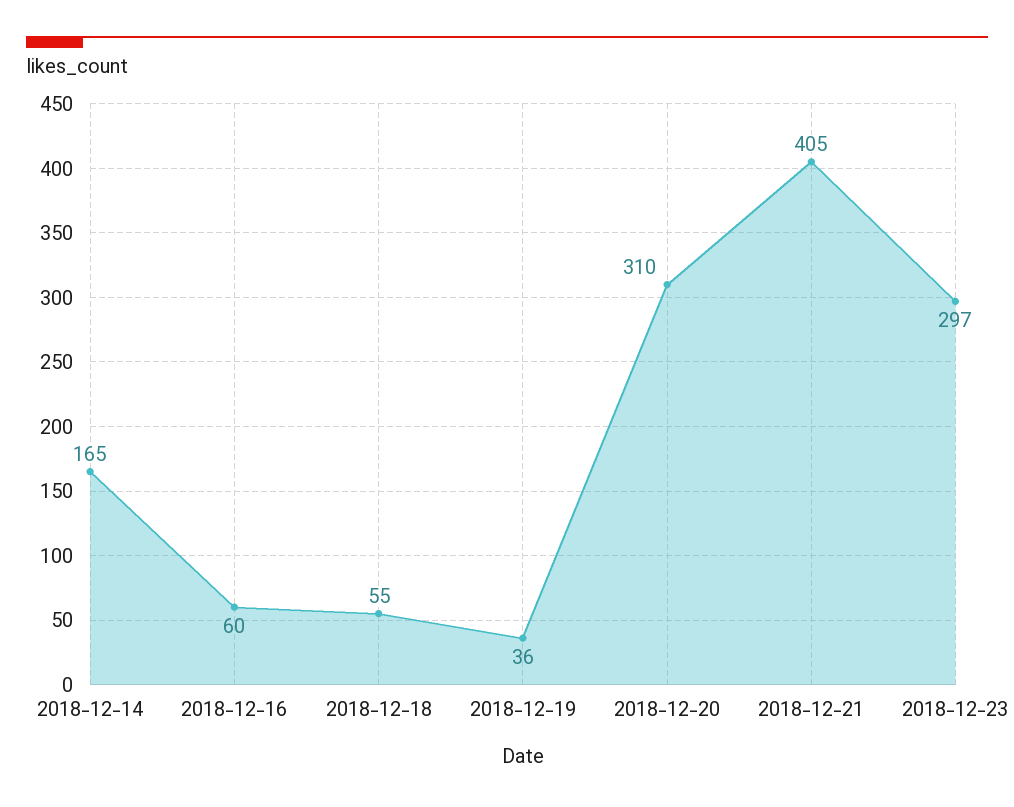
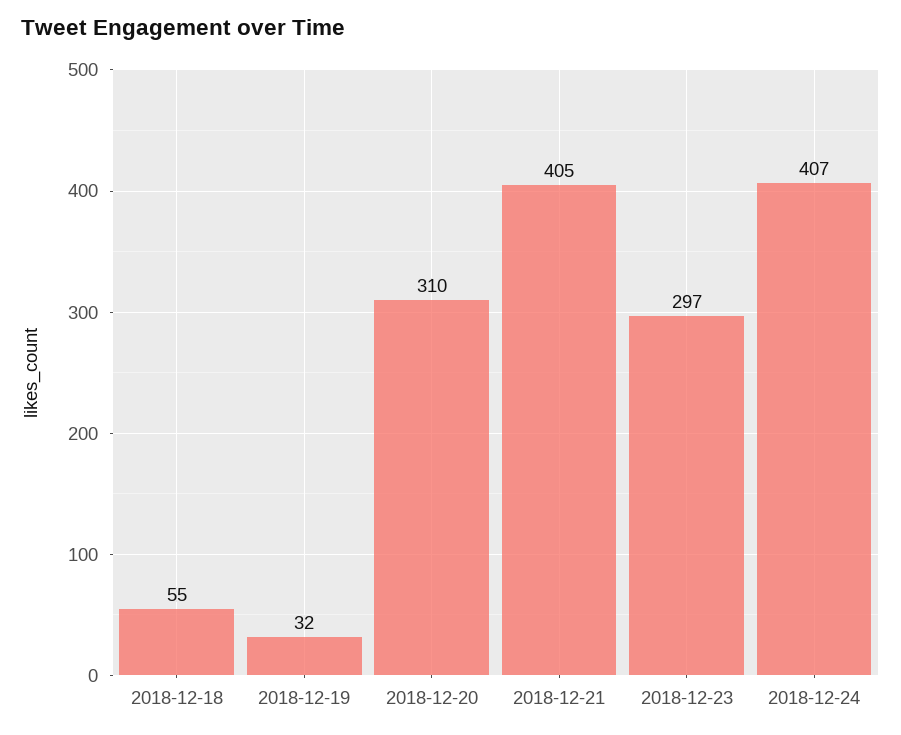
2018-12-14: 165 -> none
2018-12-16: 60 -> none
2018-12-19: 36 -> 32
2018-12-24: none -> 407

